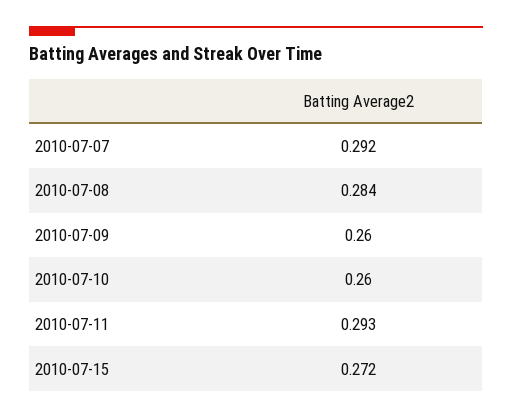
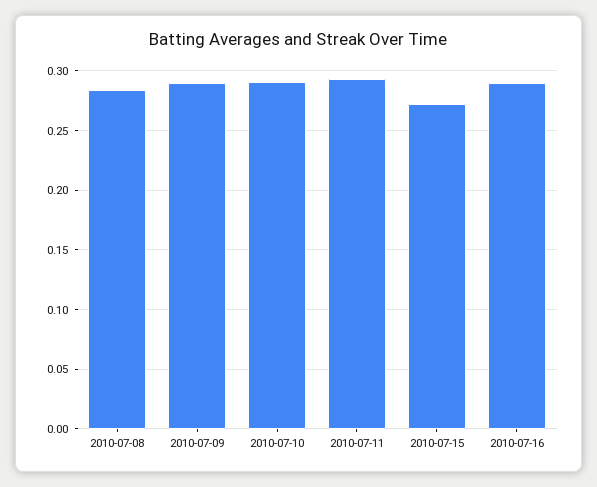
2010-07-07: 0.292 -> none
2010-07-09: 0.26 -> 0.29
2010-07-10: 0.26 -> 0.29
2010-07-16: none -> 0.29

